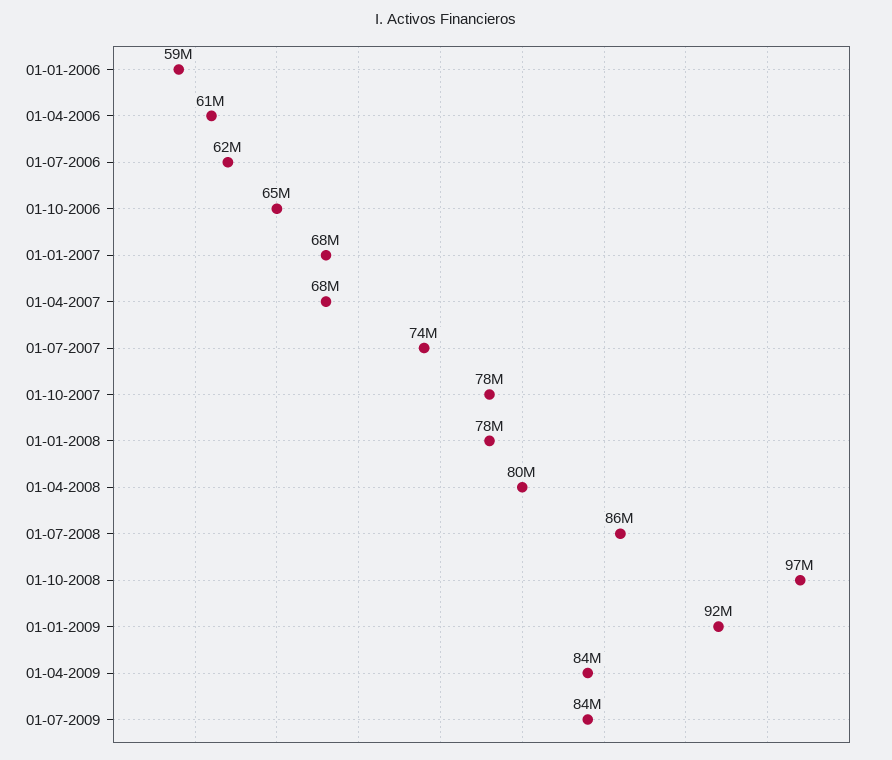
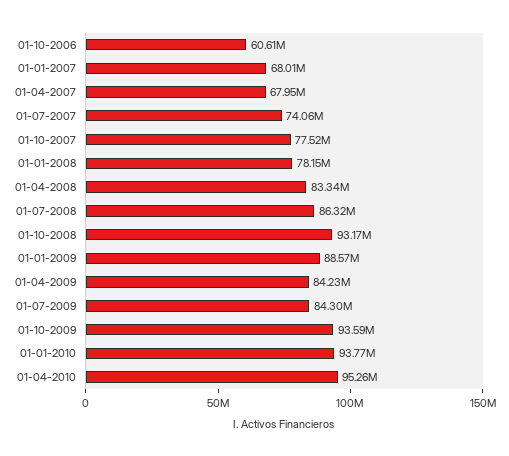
01-01-2006: 59000000 -> none
01-04-2006: 61000000 -> none
01-07-2006: 62000000 -> none
01-10-2006: 65000000 -> 60610000
01-04-2008: 80000000 -> 83340000
01-10-2008: 97000000 -> 93170000
01-01-2009: 92000000 -> 88570000
01-10-2009: none -> 93590000
01-01-2010: none -> 93770000
01-04-2010: none -> 95260000

